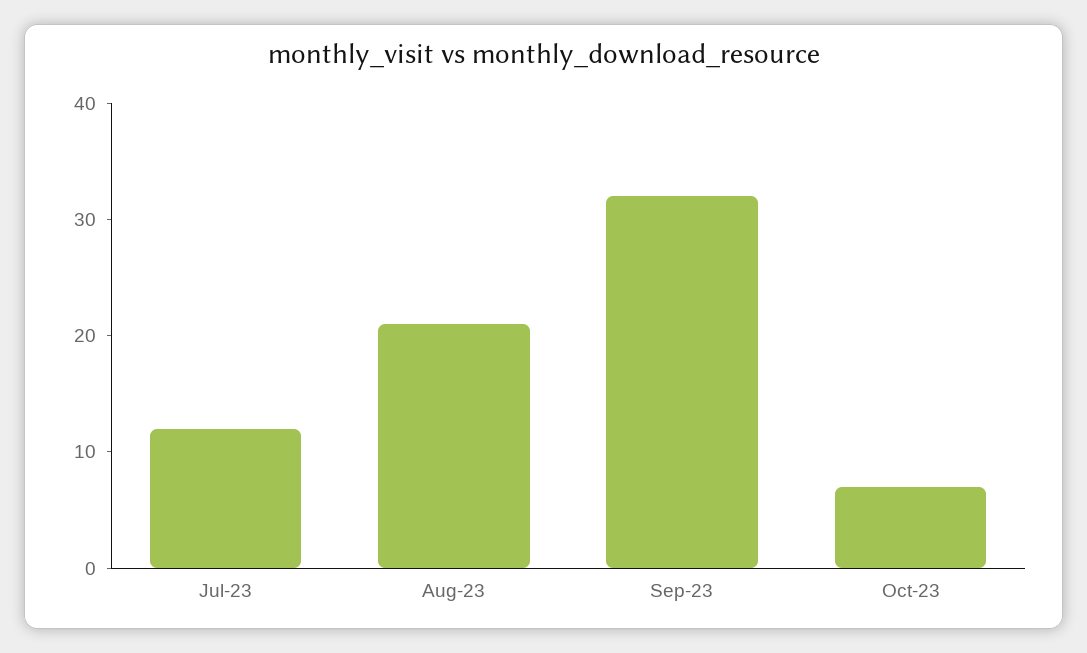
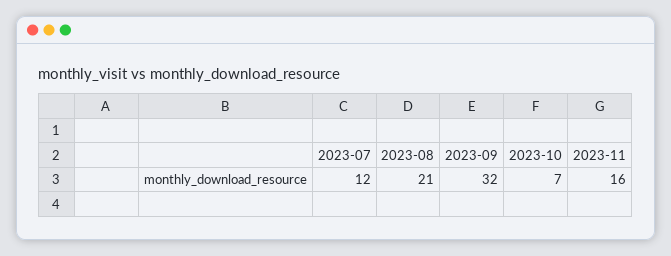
2023-11: none -> 16

